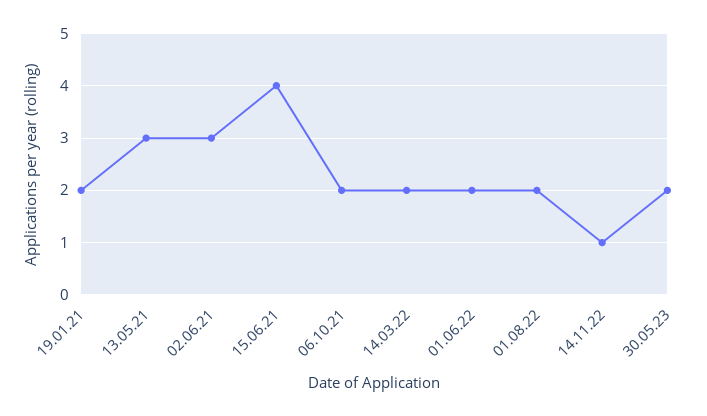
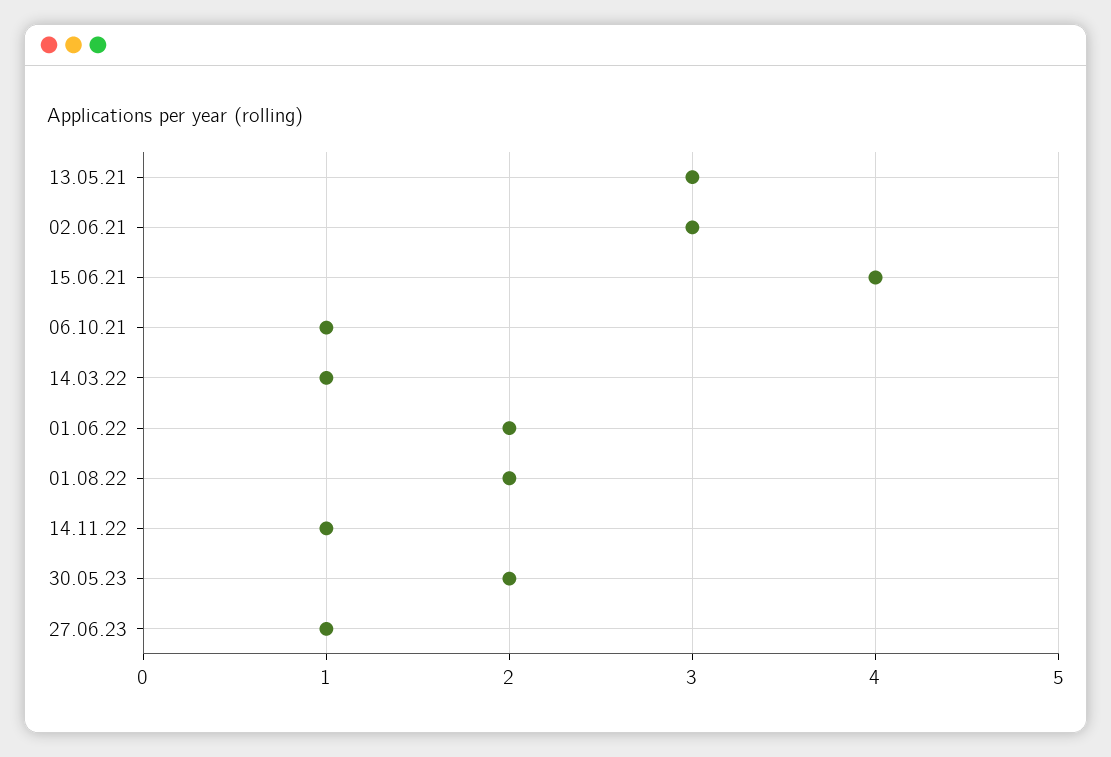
19.01.21: 2 -> none
06.10.21: 2 -> 1
14.03.22: 2 -> 1
27.06.23: none -> 1

